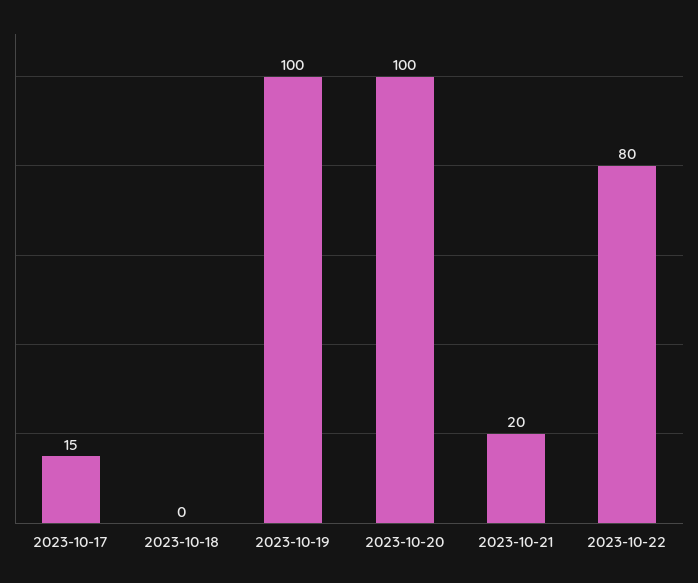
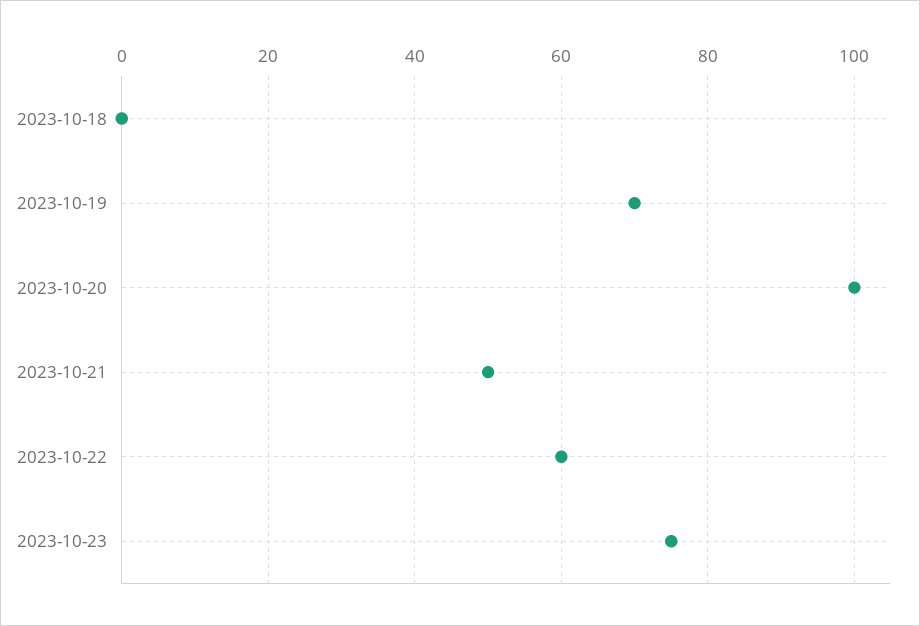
2023-10-17: 15 -> none
2023-10-19: 100 -> 70
2023-10-21: 20 -> 50
2023-10-22: 80 -> 60
2023-10-23: none -> 75

